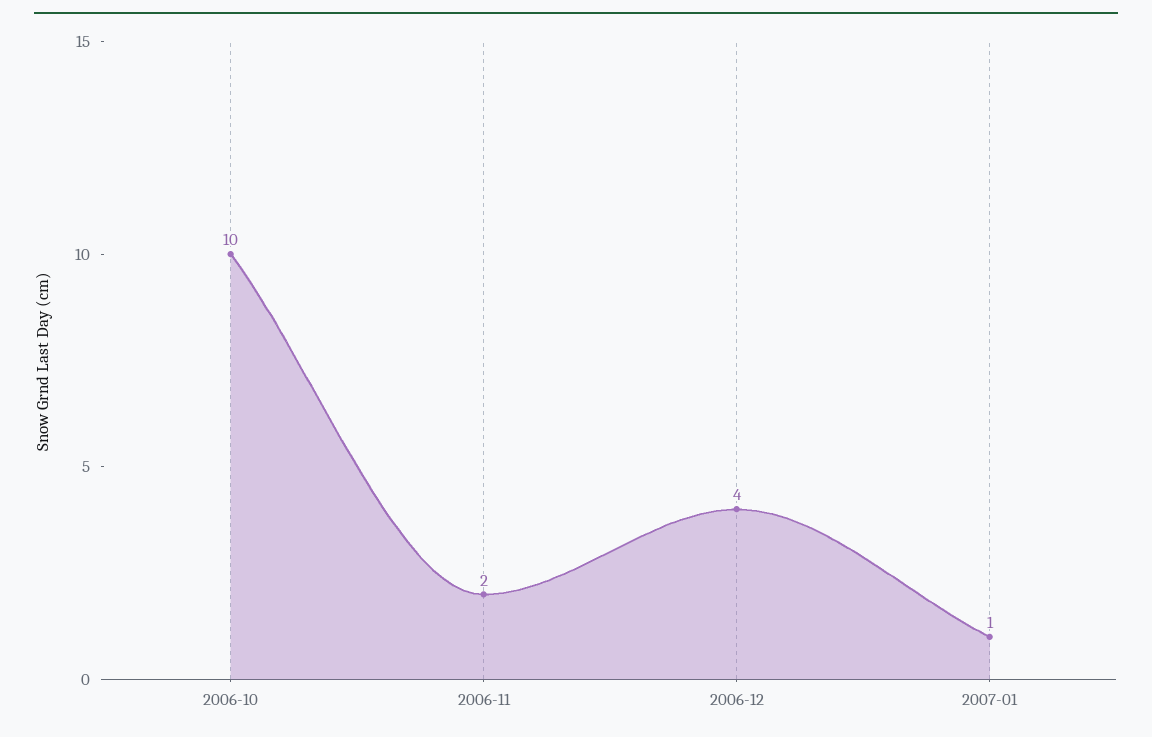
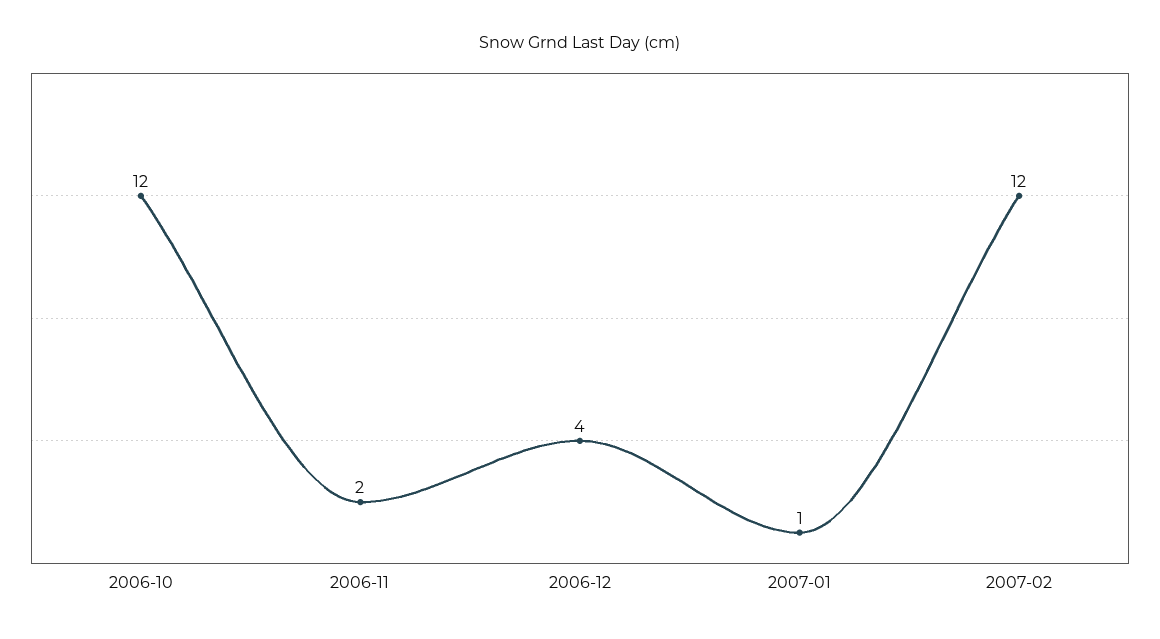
2006-10: 10 -> 12
2007-02: none -> 12

